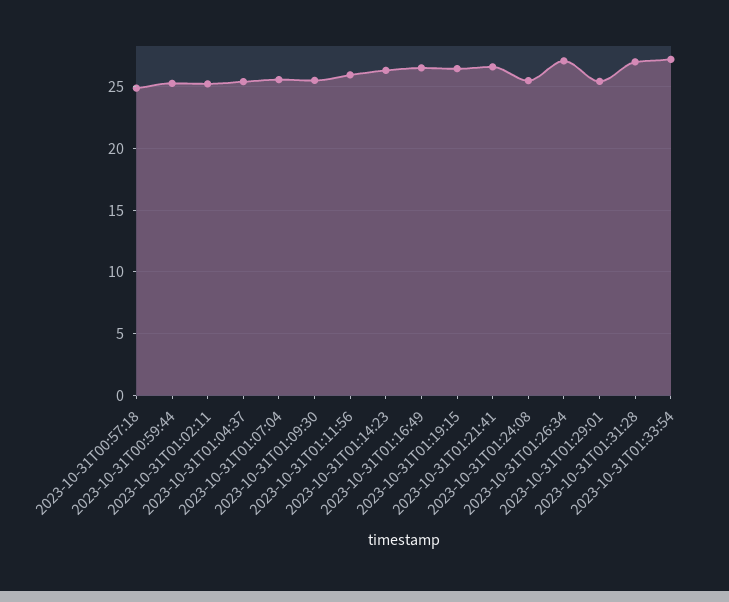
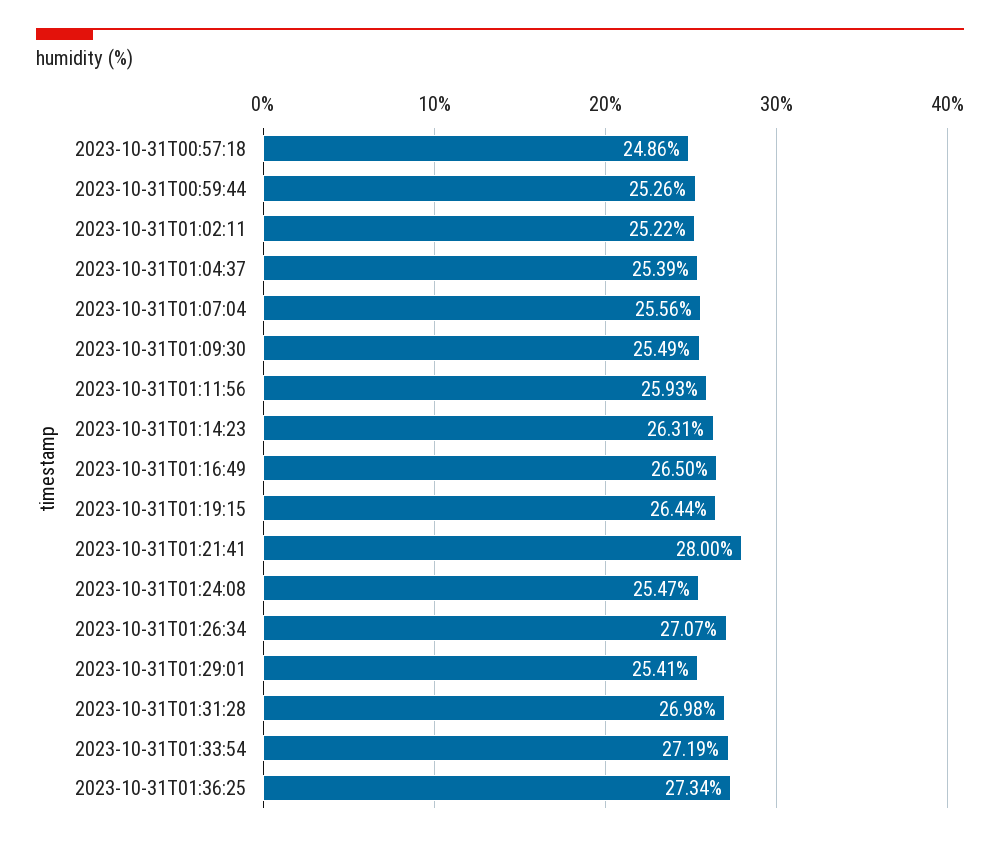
2023-10-31T01:21:41: 26.5 -> 28
2023-10-31T01:36:25: none -> 27.34

